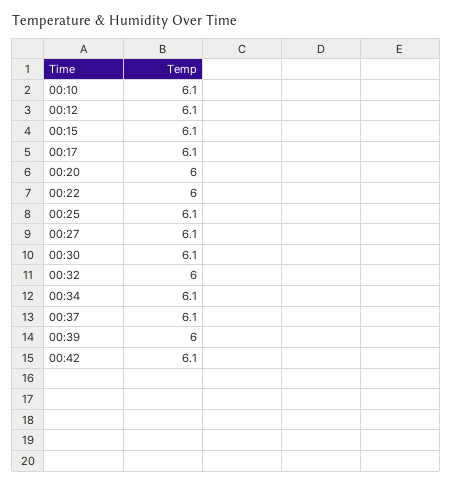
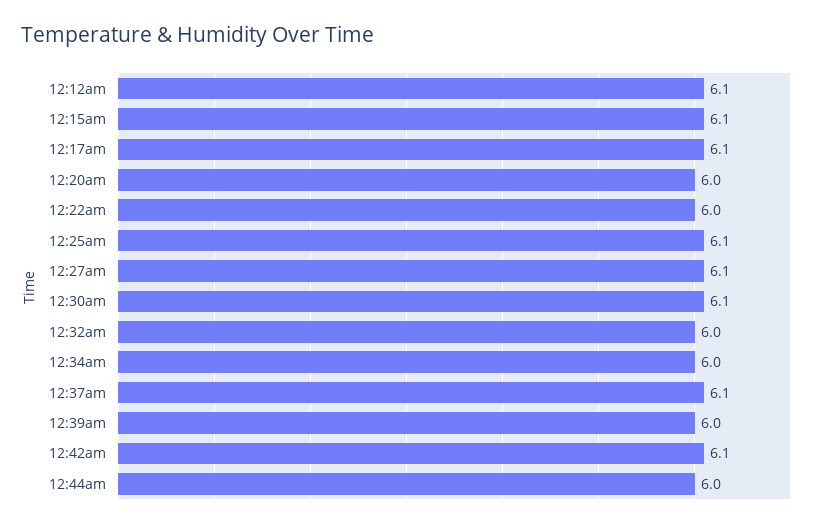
00:10: 6.1 -> none
00:34: 6.1 -> 6
12:44am: none -> 6

